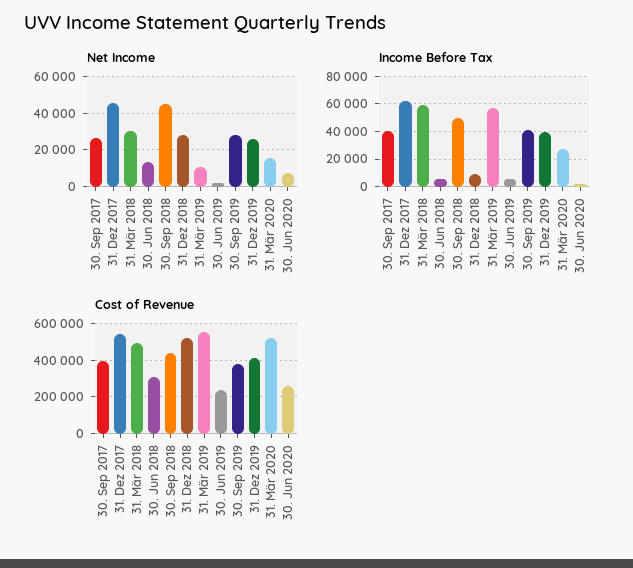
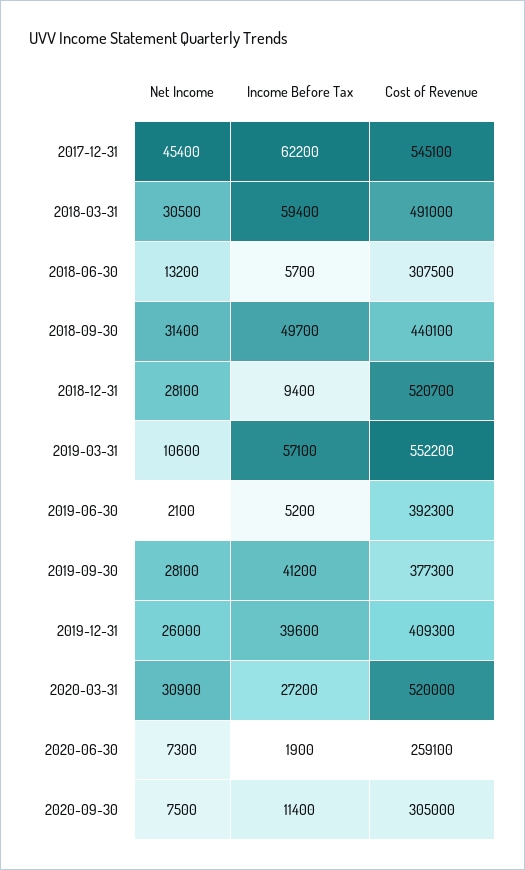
Net Income, 30. Sep 2017: 25000 -> none
Net Income, 30. Sep 2018: 45000 -> 31400
Net Income, 31. Mär 2020: 15000 -> 30900
Income Before Tax, 30. Sep 2017: 40000 -> none
Cost of Revenue, 30. Sep 2017: 400000 -> none
Cost of Revenue, 30. Jun 2019: 250000 -> 392300
Net Income, 2020-09-30: none -> 7500
Income Before Tax, 2020-09-30: none -> 11400
Cost of Revenue, 2020-09-30: none -> 305000

